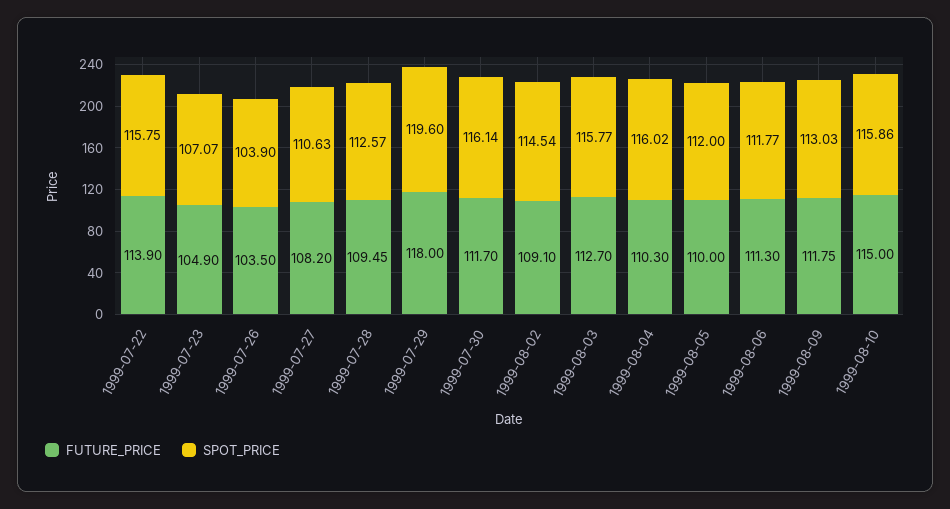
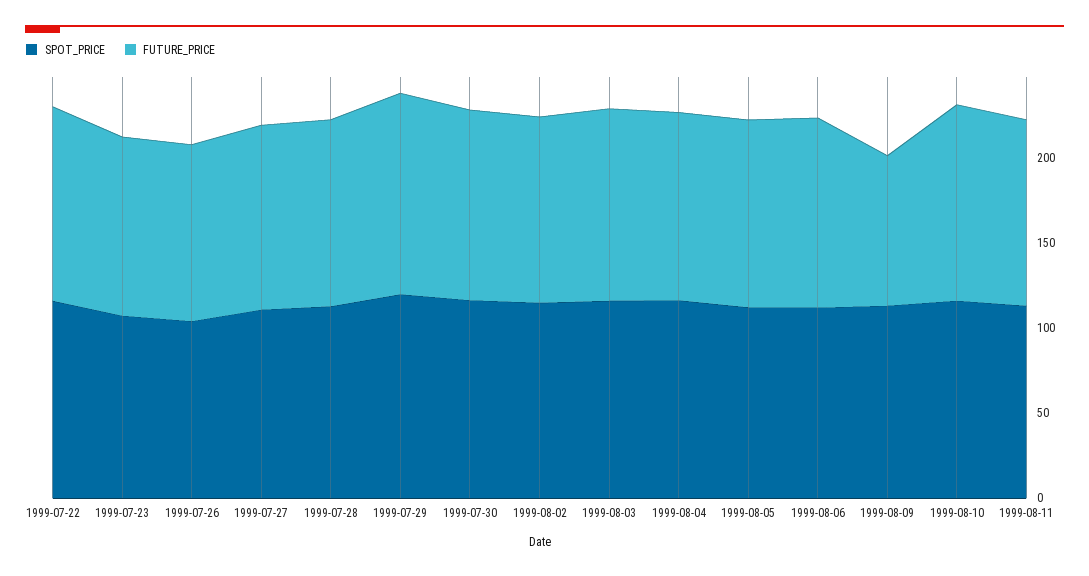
FUTURE_PRICE, 1999-08-09: 111.75 -> 90
SPOT_PRICE, 1999-08-11: none -> 110
FUTURE_PRICE, 1999-08-11: none -> 110

